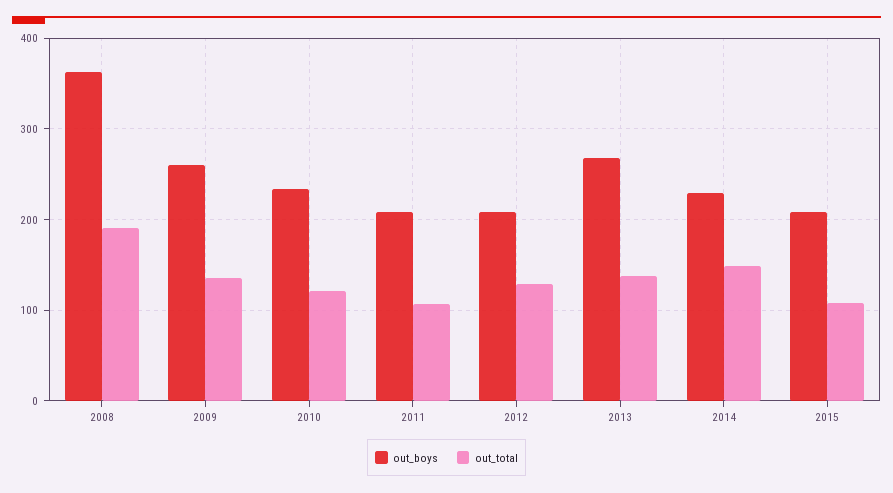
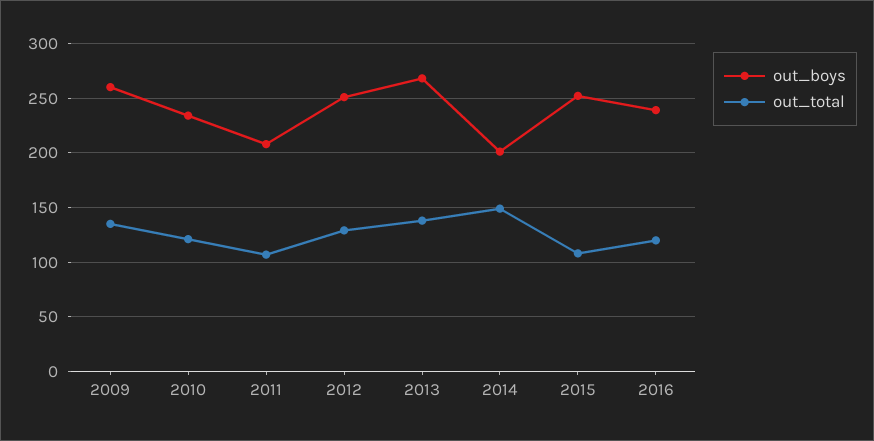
out_boys, 2008: 360 -> none
out_total, 2008: 190 -> none
out_boys, 2012: 210 -> 250
out_boys, 2014: 230 -> 200
out_boys, 2015: 210 -> 250
out_boys, 2016: none -> 240
out_total, 2016: none -> 120

